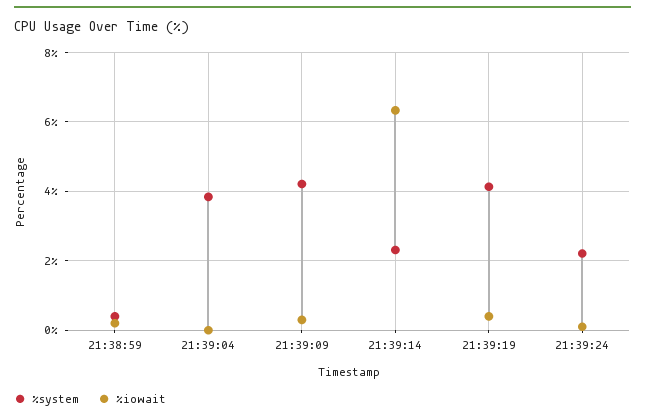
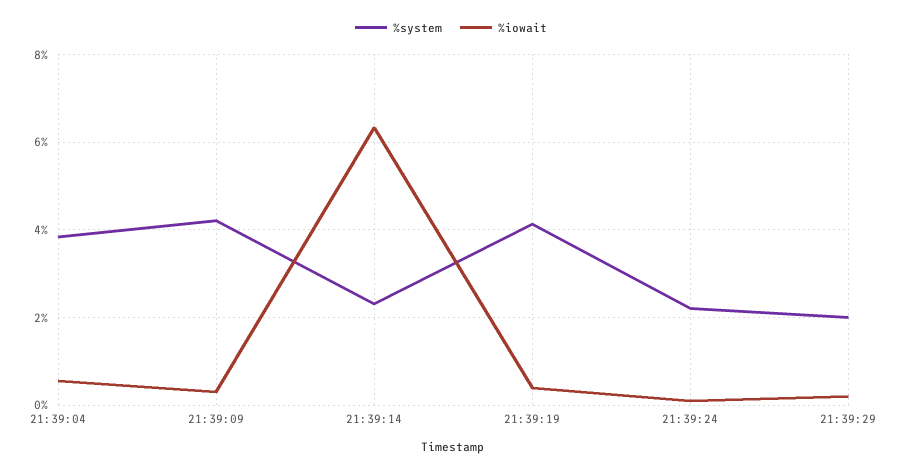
%system, 21:38:59: 0.4 -> none
%iowait, 21:38:59: 0.2 -> none
%iowait, 21:39:04: 0 -> 0.6
%system, 21:39:29: none -> 2
%iowait, 21:39:29: none -> 0.2

